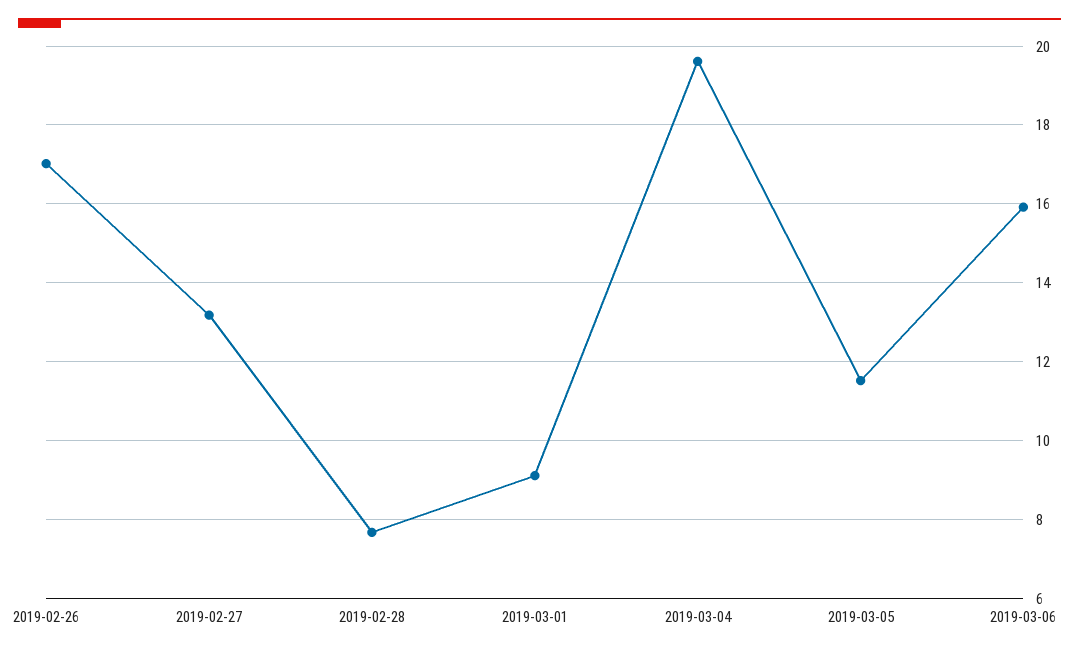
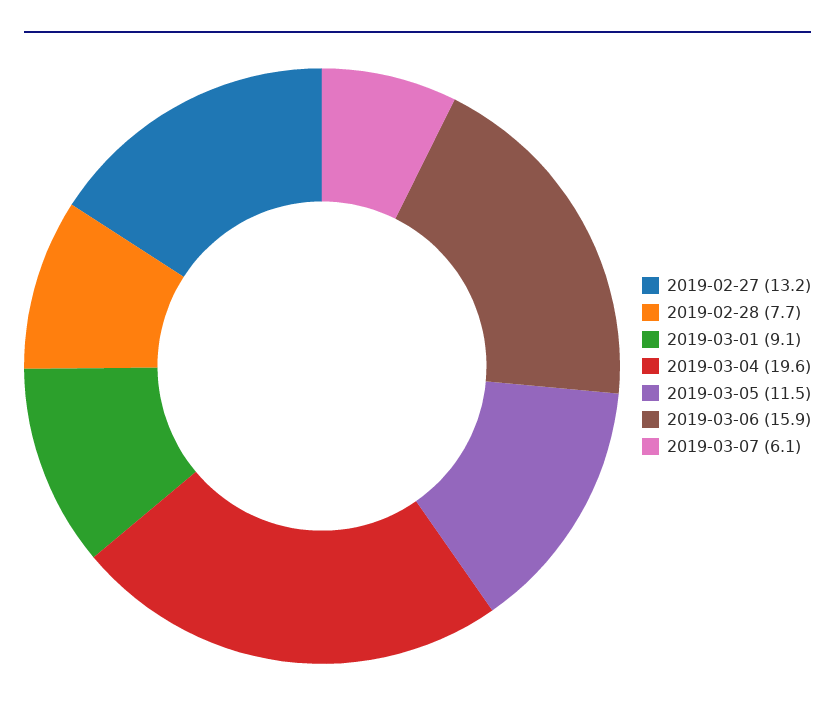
2019-02-26: 17 -> none
2019-03-07: none -> 6.1

